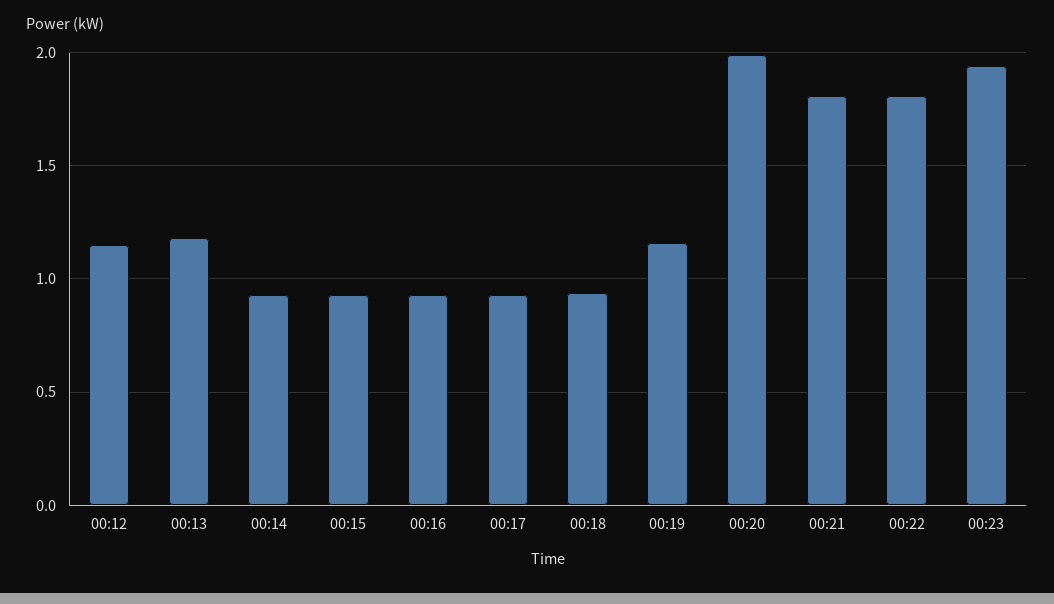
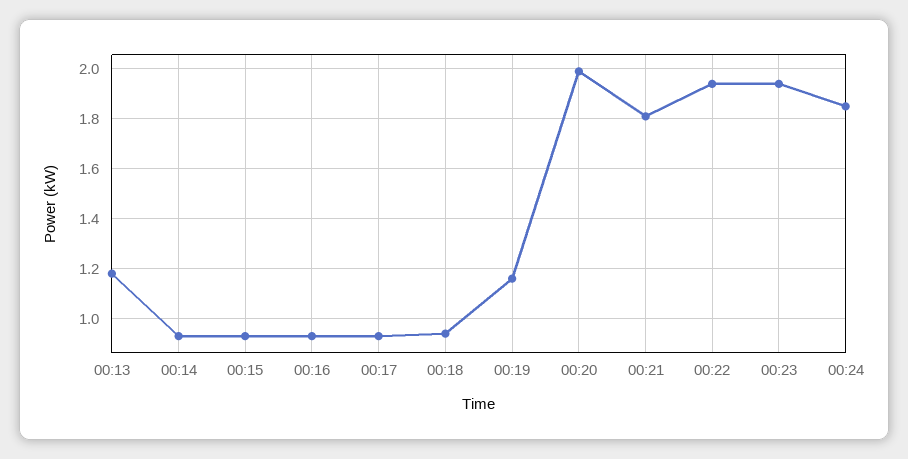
00:12: 1.15 -> none
00:22: 1.8 -> 1.95
00:24: none -> 1.85

